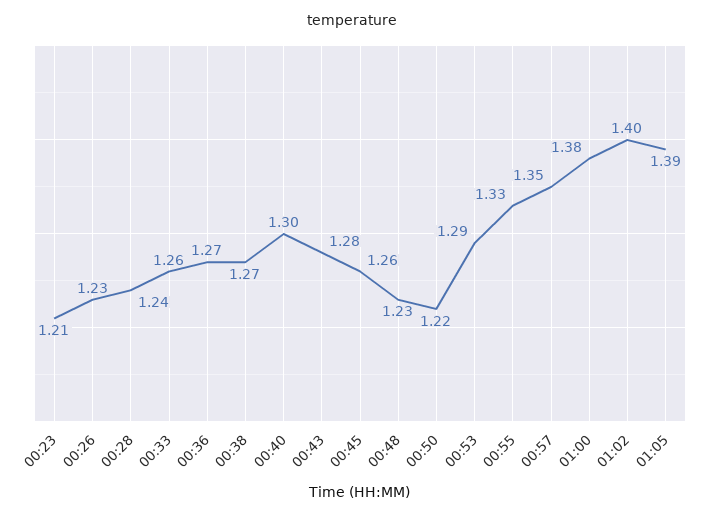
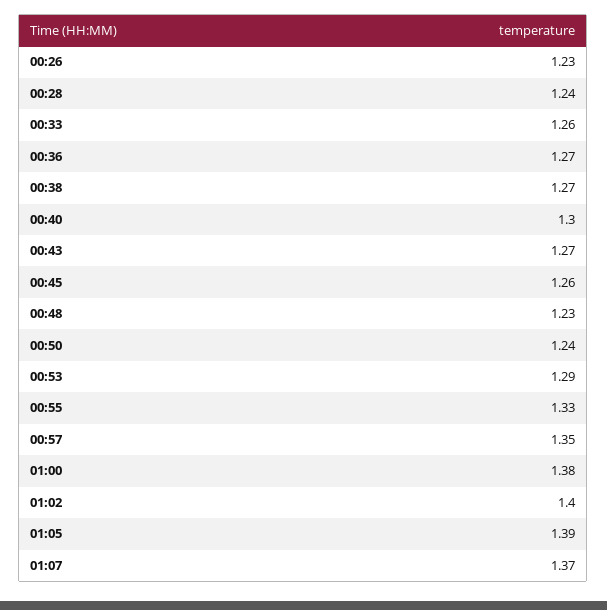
00:23: 1.21 -> none
00:43: 1.28 -> 1.27
00:50: 1.22 -> 1.24
01:07: none -> 1.37

